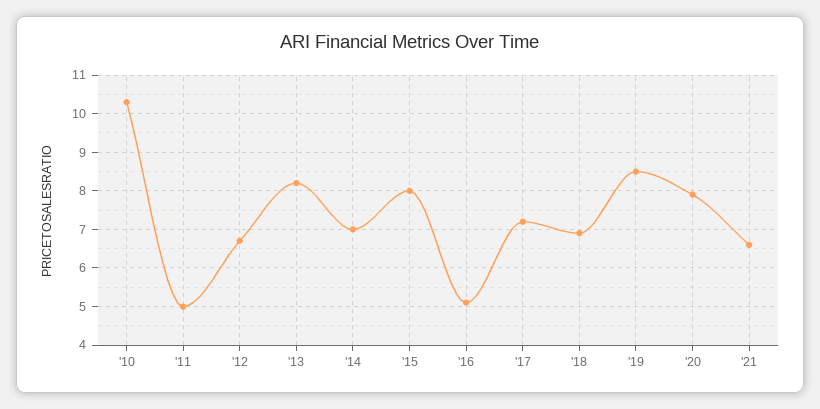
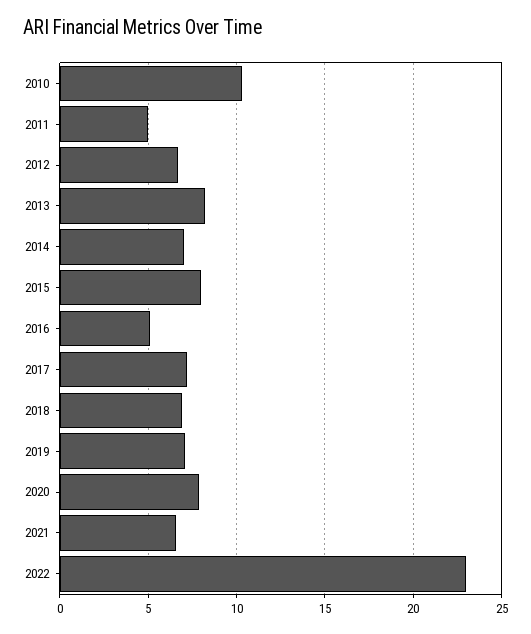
'19: 8.5 -> 7
2022: none -> 23

